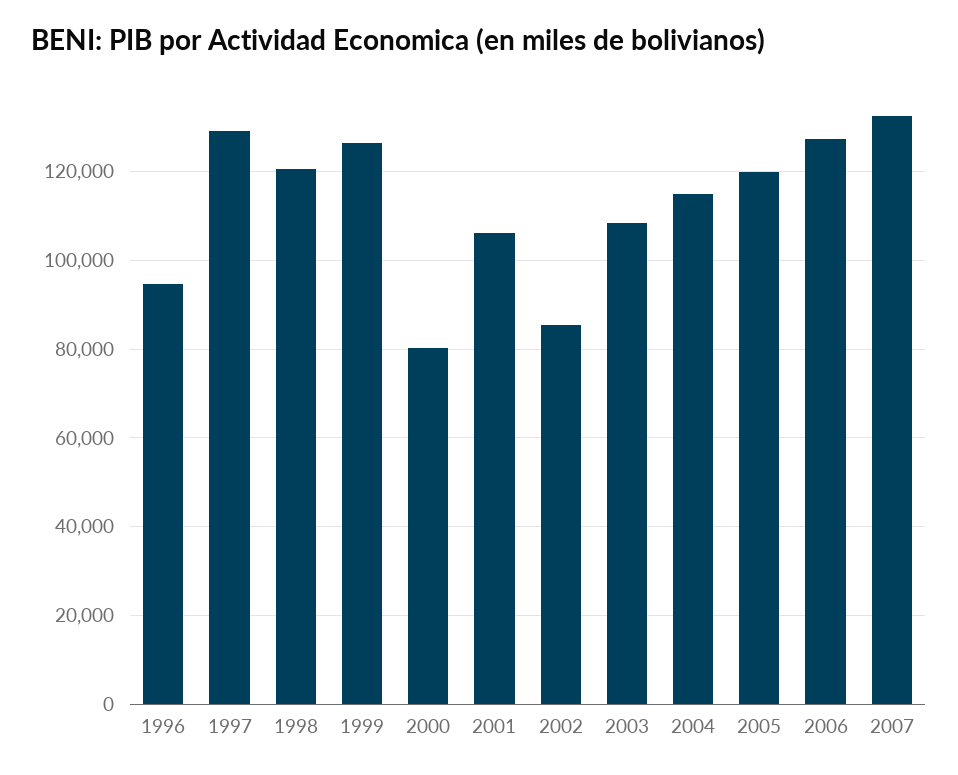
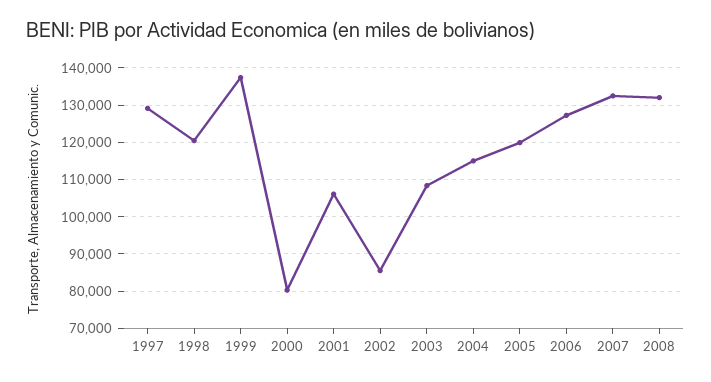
1996: 94000 -> none
1999: 126000 -> 138000
2008: none -> 132000

